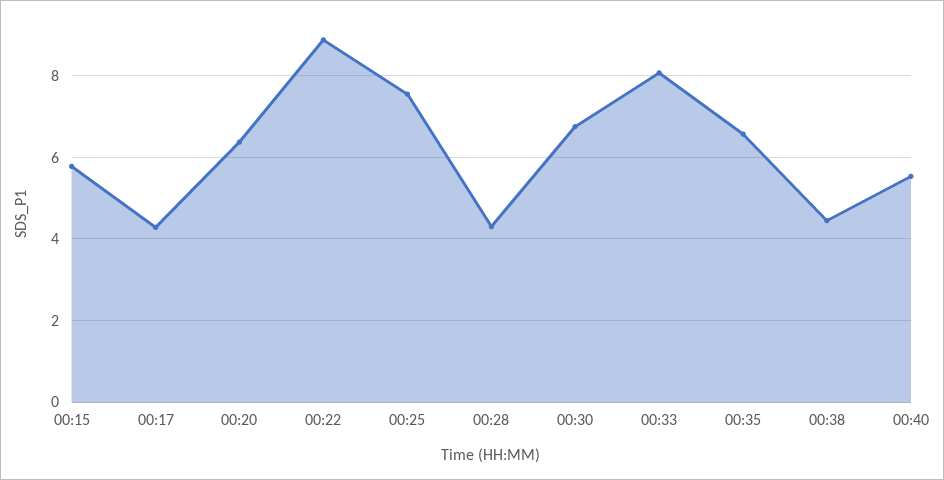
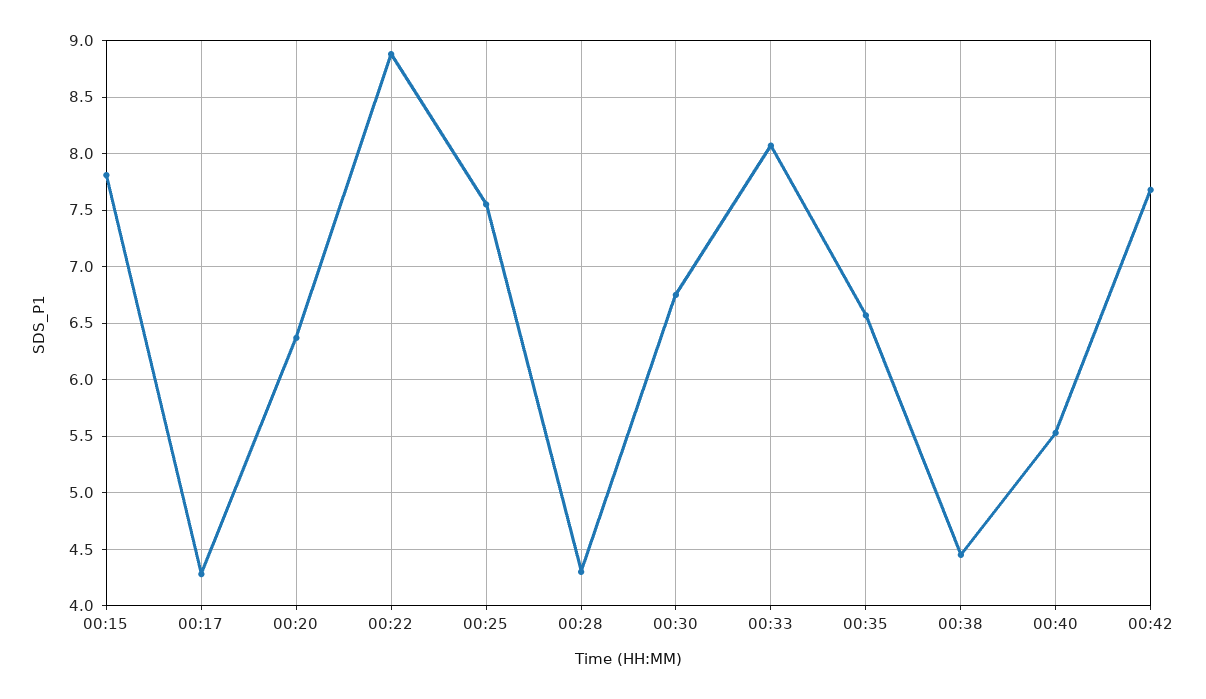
00:15: 5.8 -> 7.8
00:42: none -> 7.7

